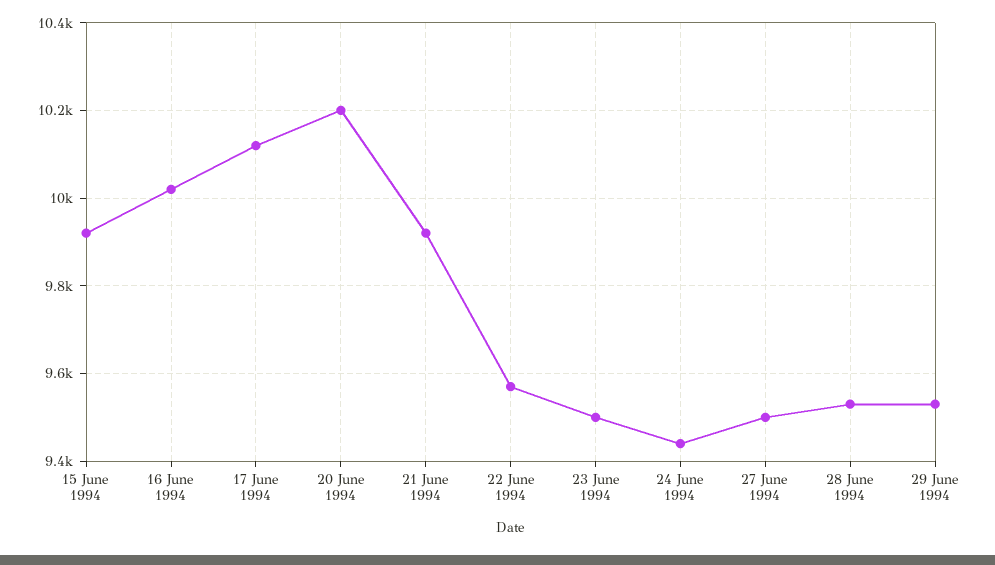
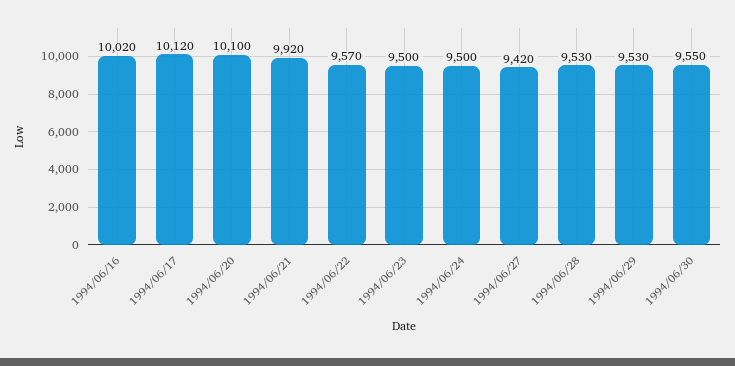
15 June 1994: 9920 -> none
20 June 1994: 10200 -> 10100
24 June 1994: 9440 -> 9500
27 June 1994: 9500 -> 9420
1994/06/30: none -> 9550

